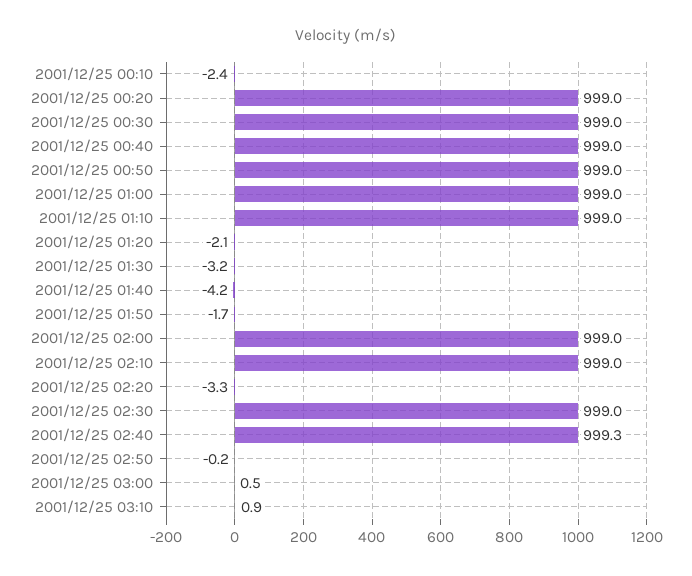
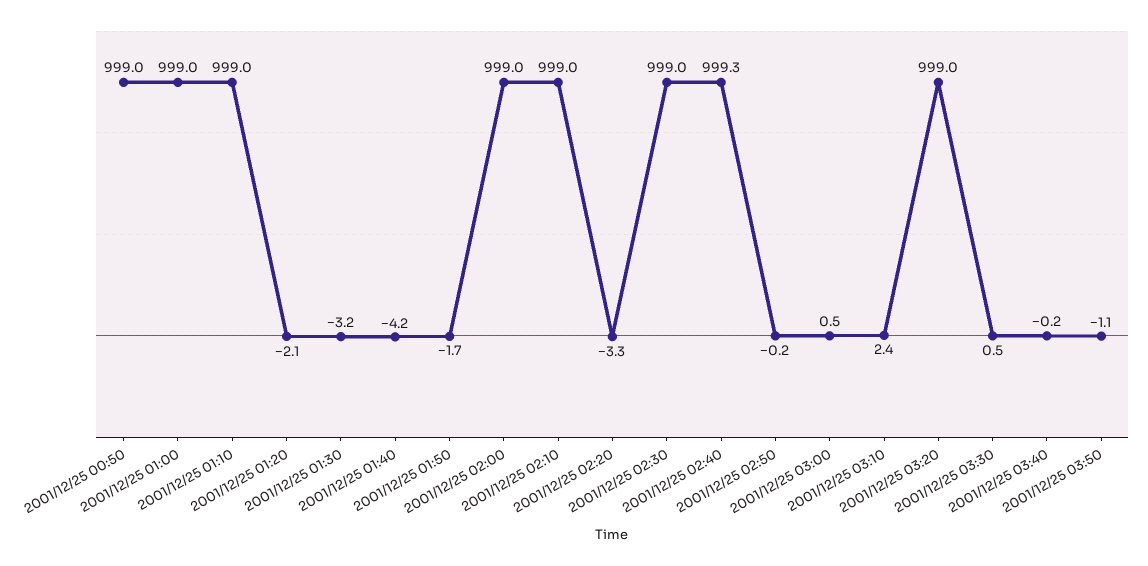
2001/12/25 00:10: -2.4 -> none
2001/12/25 00:20: 999 -> none
2001/12/25 00:30: 999 -> none
2001/12/25 00:40: 999 -> none
2001/12/25 03:10: 0.9 -> 2.4
2001/12/25 03:20: none -> 999
2001/12/25 03:30: none -> 0.5
2001/12/25 03:40: none -> -0.2
2001/12/25 03:50: none -> -1.1

